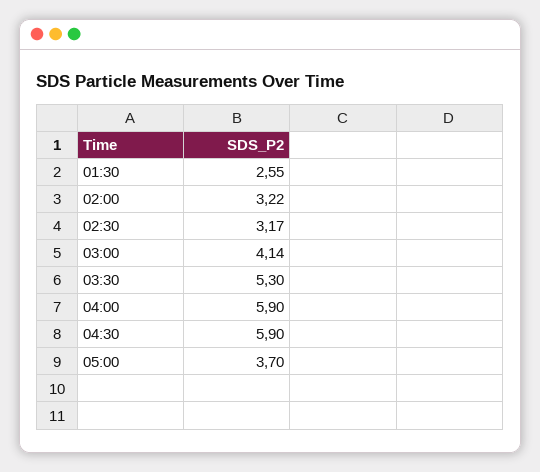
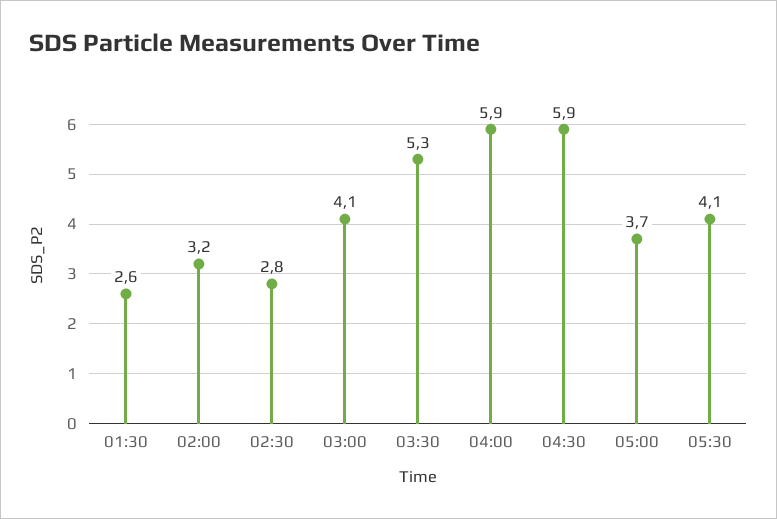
02:30: 3.17 -> 2.8
05:30: none -> 4.1

